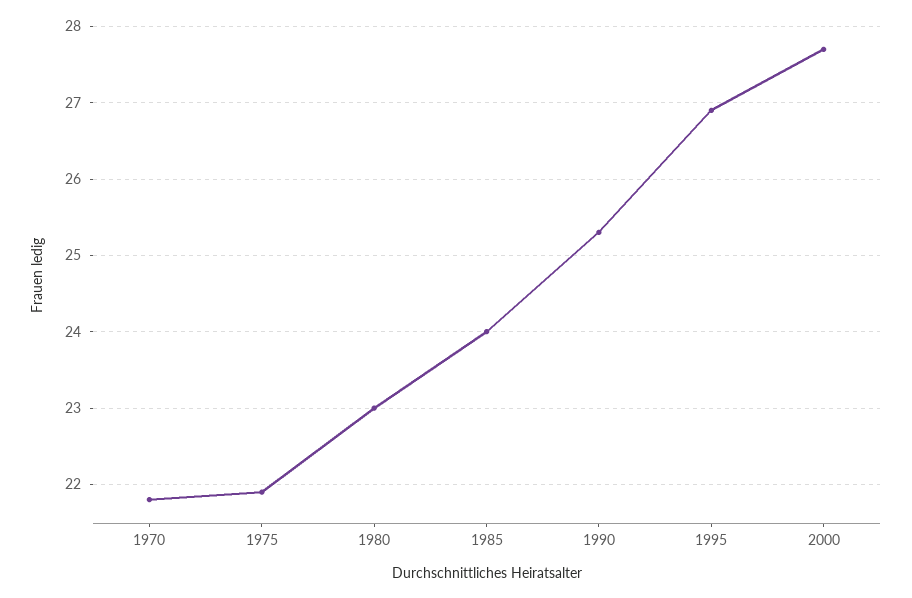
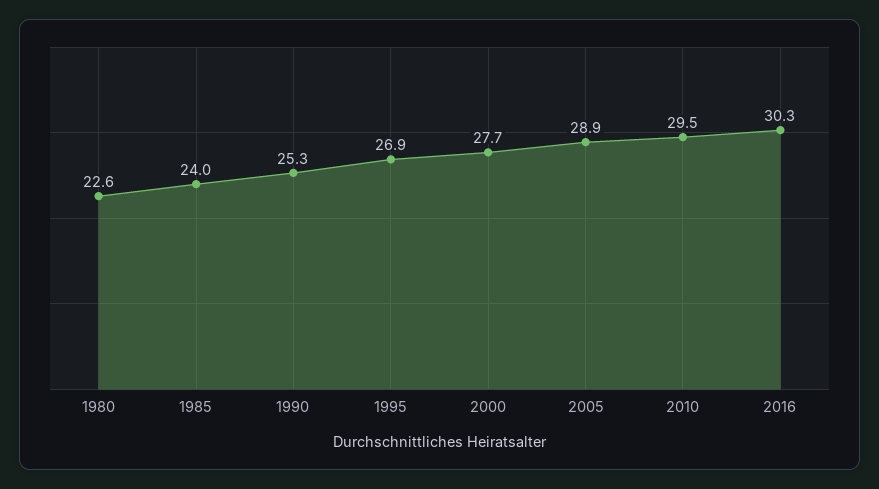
1970: 21.8 -> none
1975: 21.9 -> none
1980: 23 -> 22.6
2005: none -> 28.9
2010: none -> 29.5
2016: none -> 30.3

